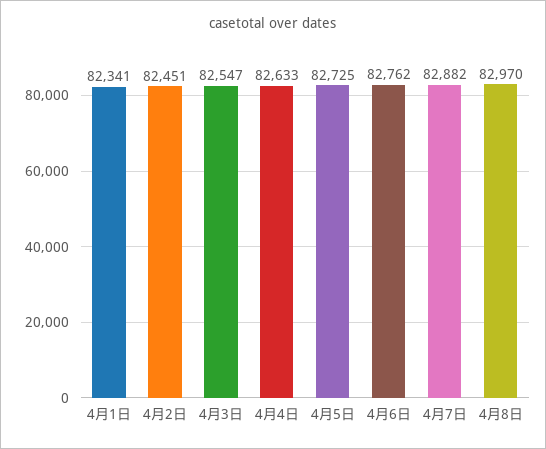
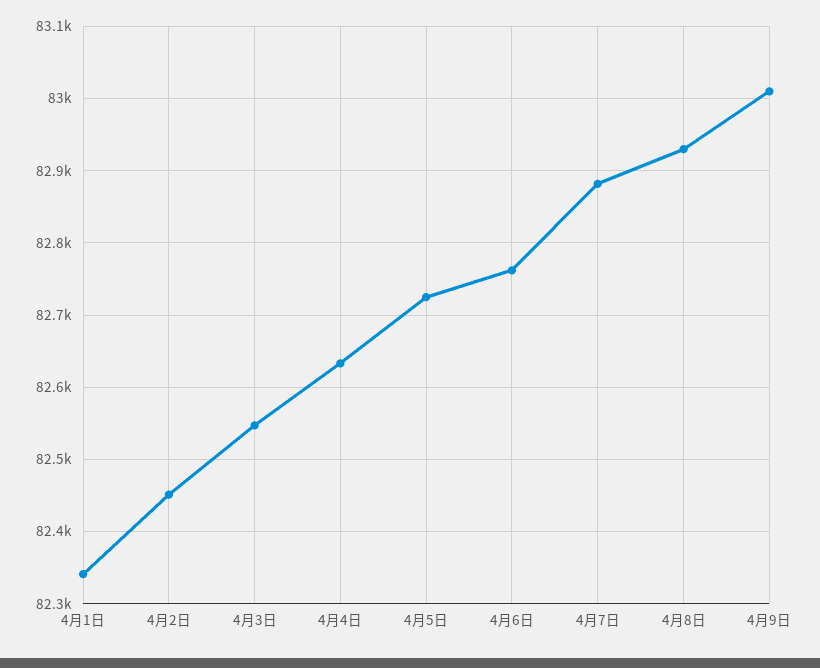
4月8日: 82970 -> 82930
4月9日: none -> 83010

